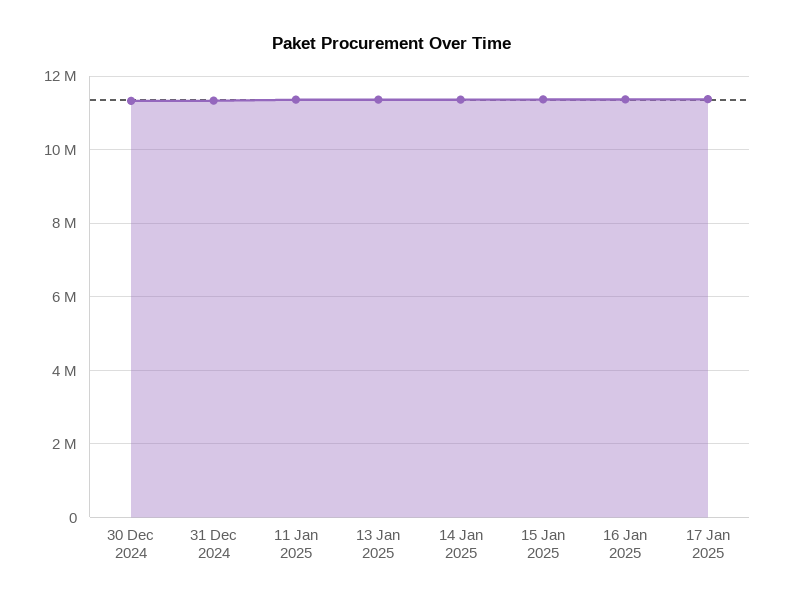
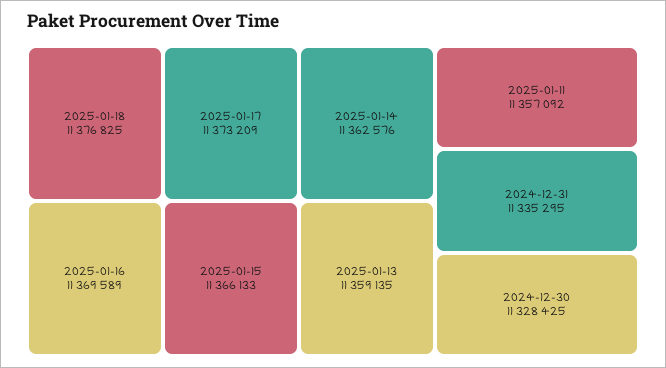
2025-01-18: none -> 11376825

